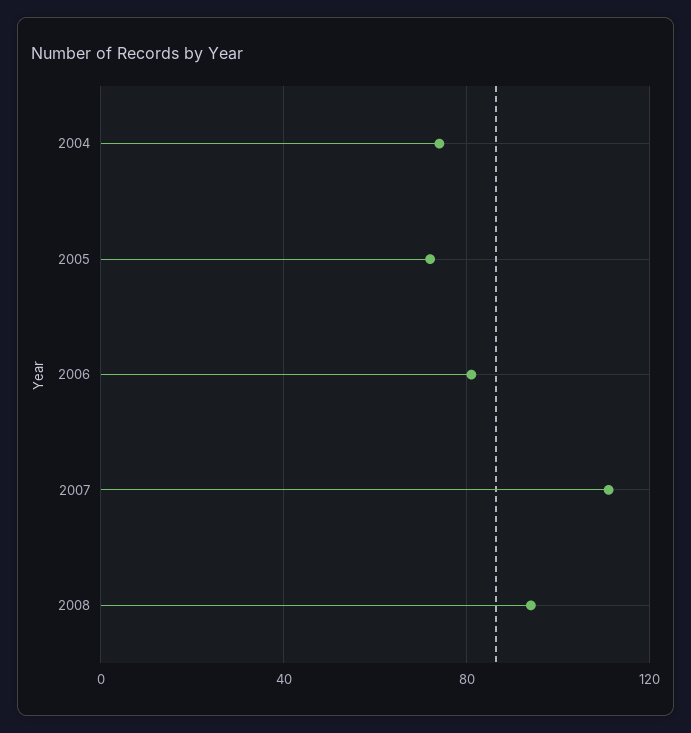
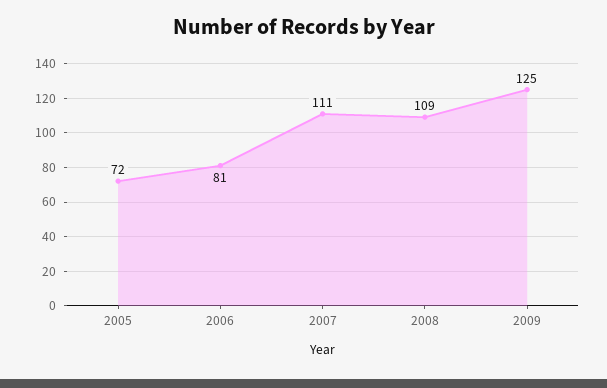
2004: 75 -> none
2008: 95 -> 109
2009: none -> 125

